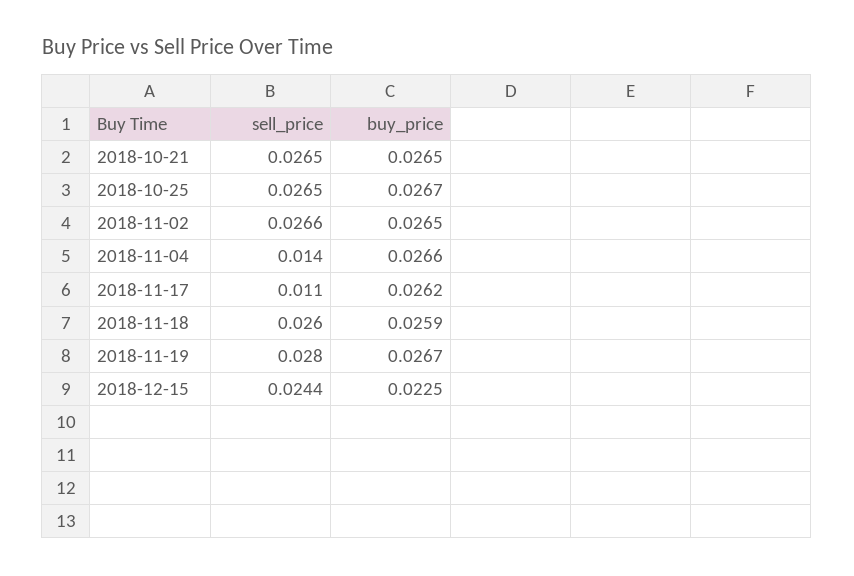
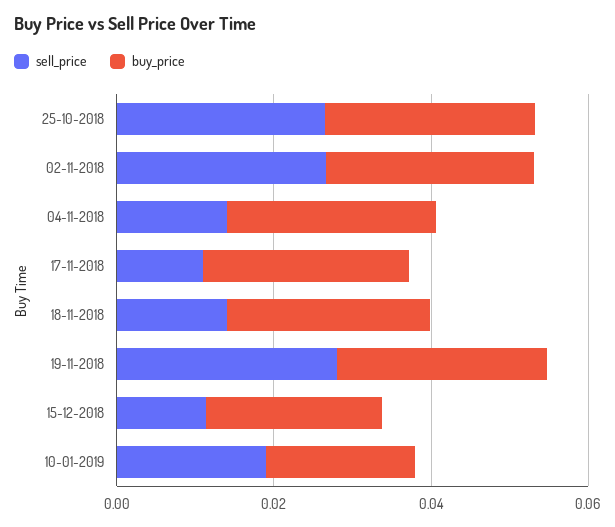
sell_price, 2018-10-21: 0.0265 -> none
buy_price, 2018-10-21: 0.0265 -> none
sell_price, 2018-11-18: 0.026 -> 0.015
sell_price, 2018-12-15: 0.0244 -> 0.01
sell_price, 10-01-2019: none -> 0.02
buy_price, 10-01-2019: none -> 0.02

